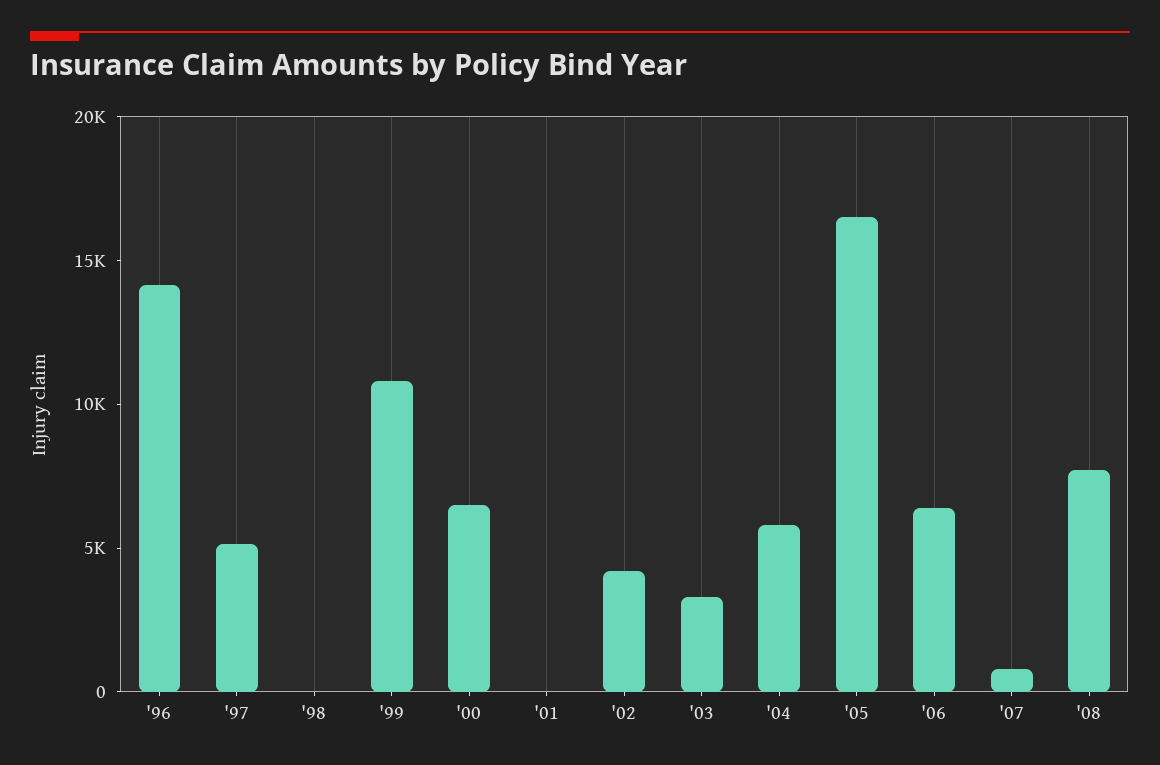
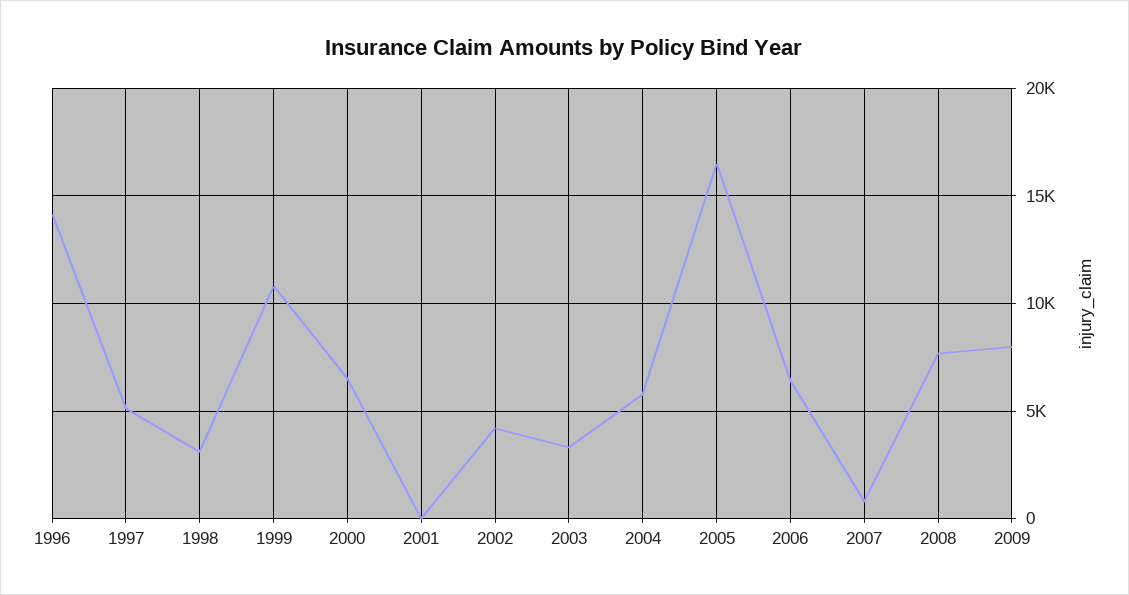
'98: 0 -> 3000
2009: none -> 8000

